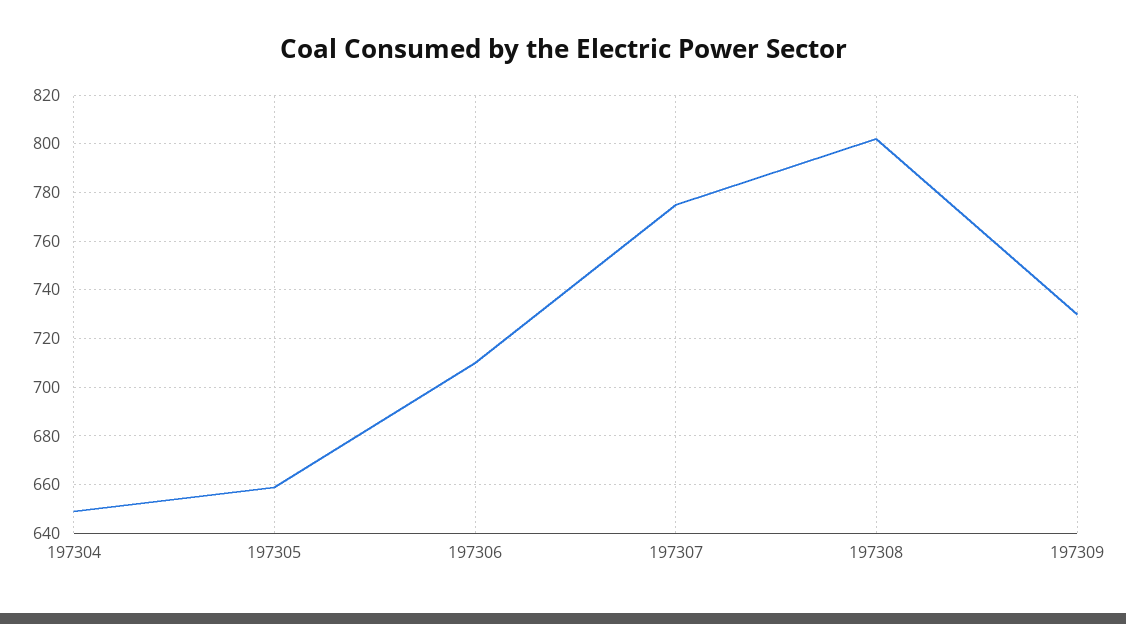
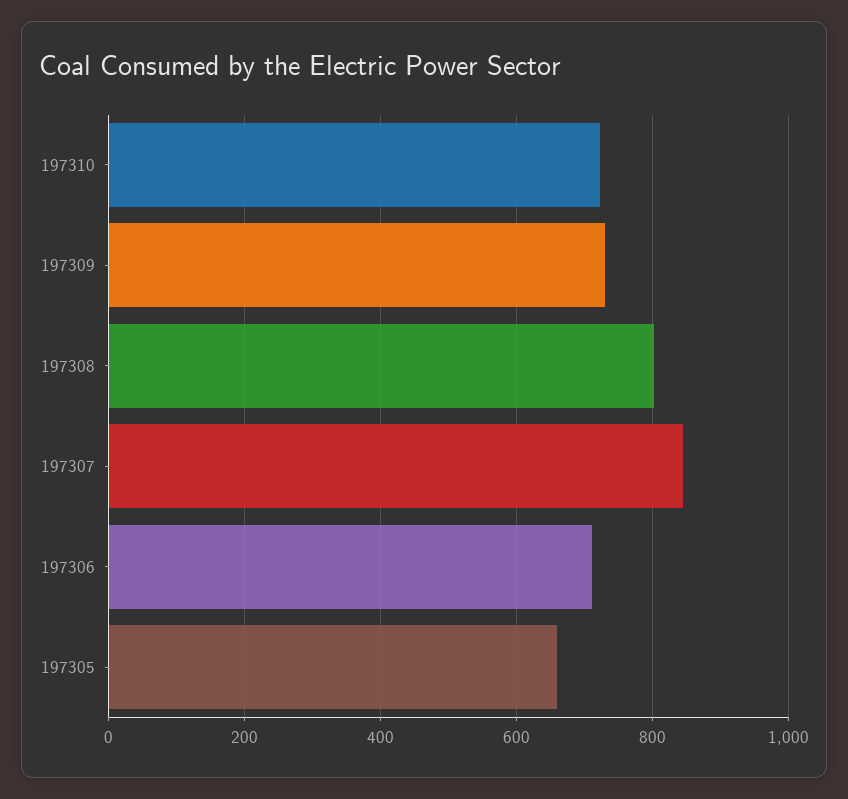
197304: 650 -> none
197307: 775 -> 840
197310: none -> 720

